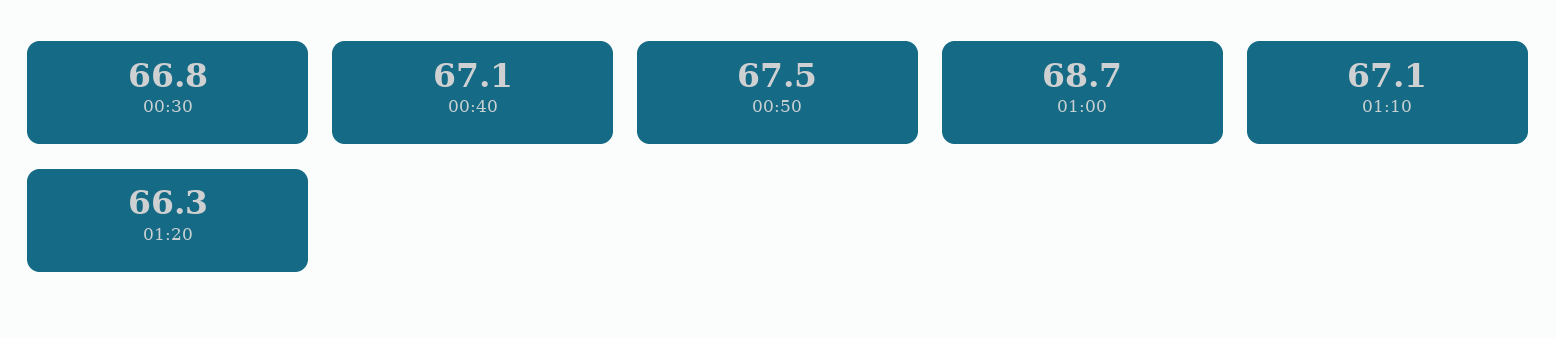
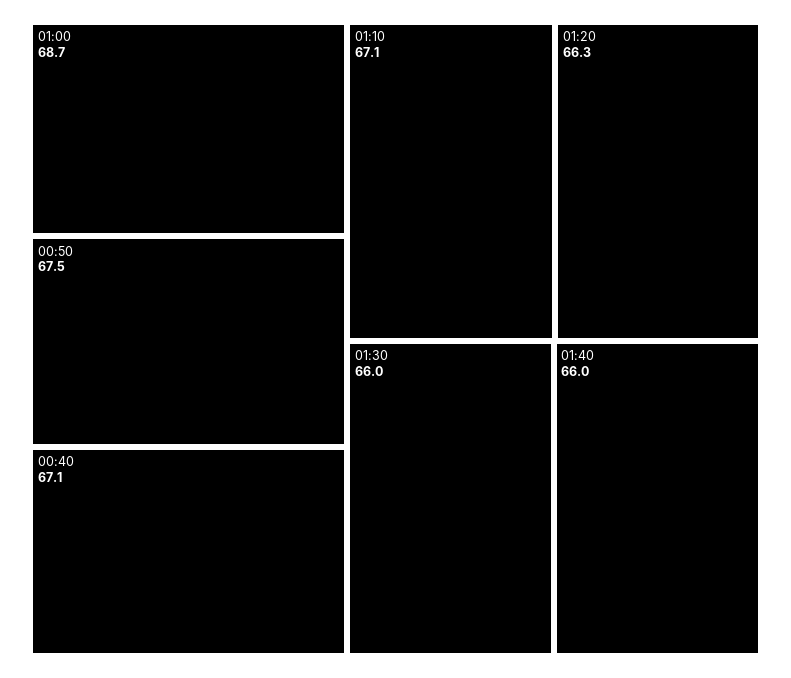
00:30: 66.8 -> none
01:30: none -> 66
01:40: none -> 66

